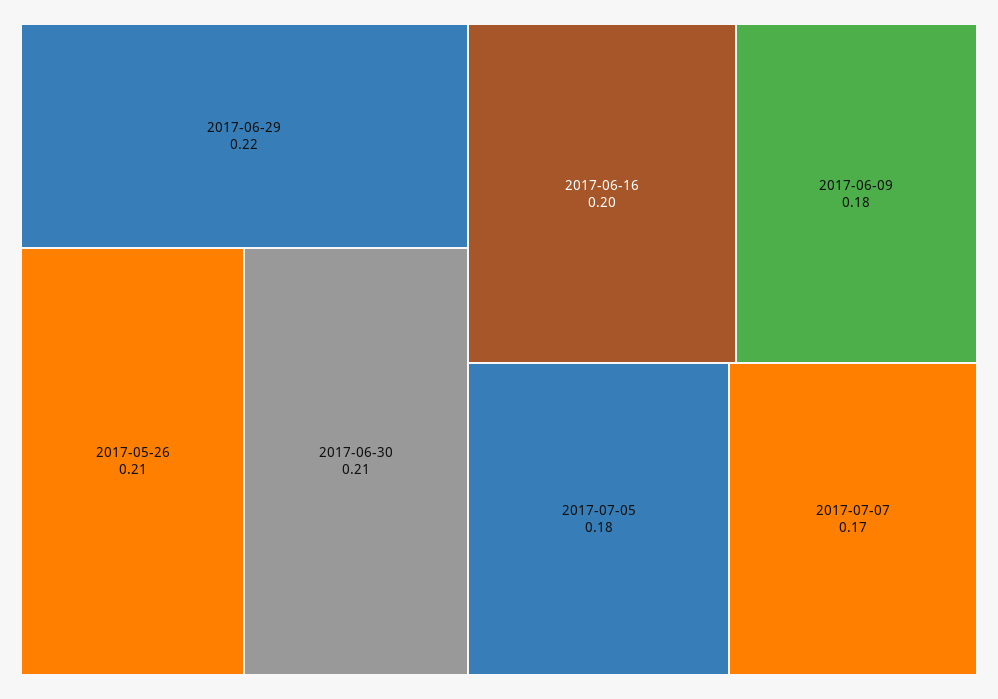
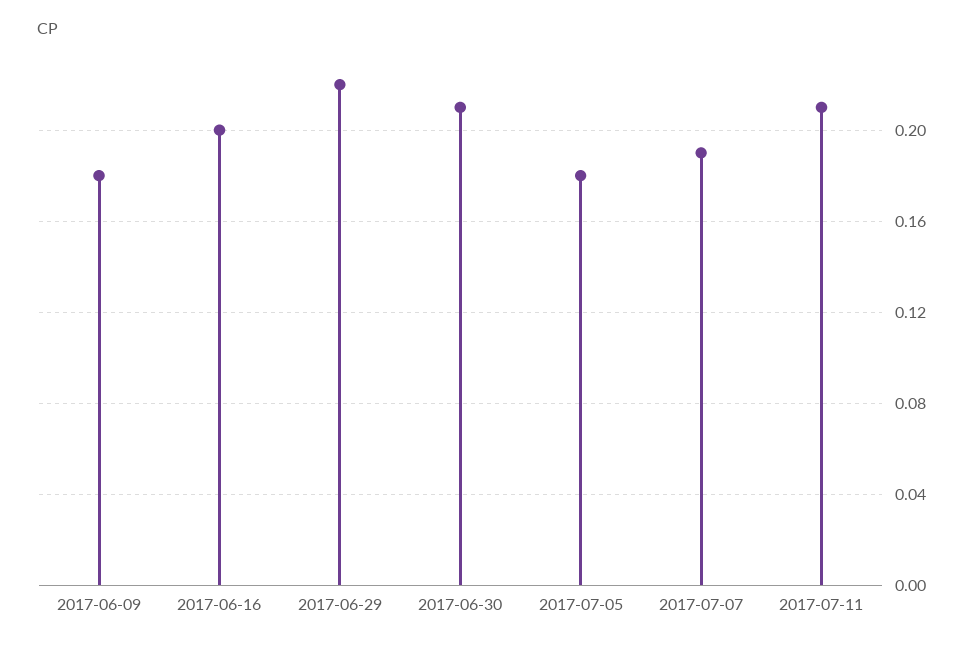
2017-05-26: 0.21 -> none
2017-07-07: 0.17 -> 0.19
2017-07-11: none -> 0.21

